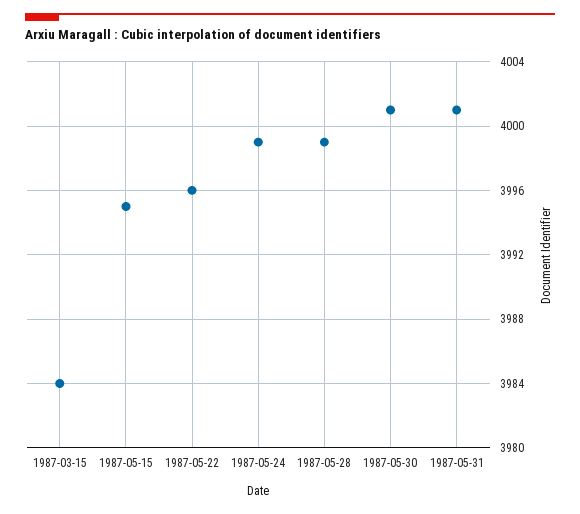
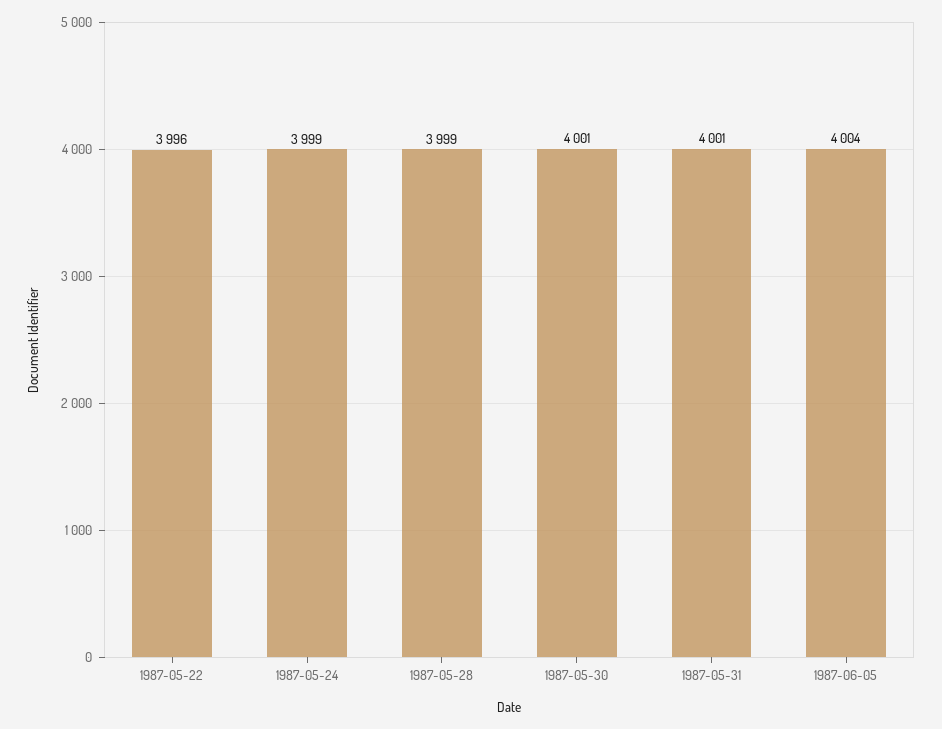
1987-03-15: 3984 -> none
1987-05-15: 3995 -> none
1987-06-05: none -> 4004

